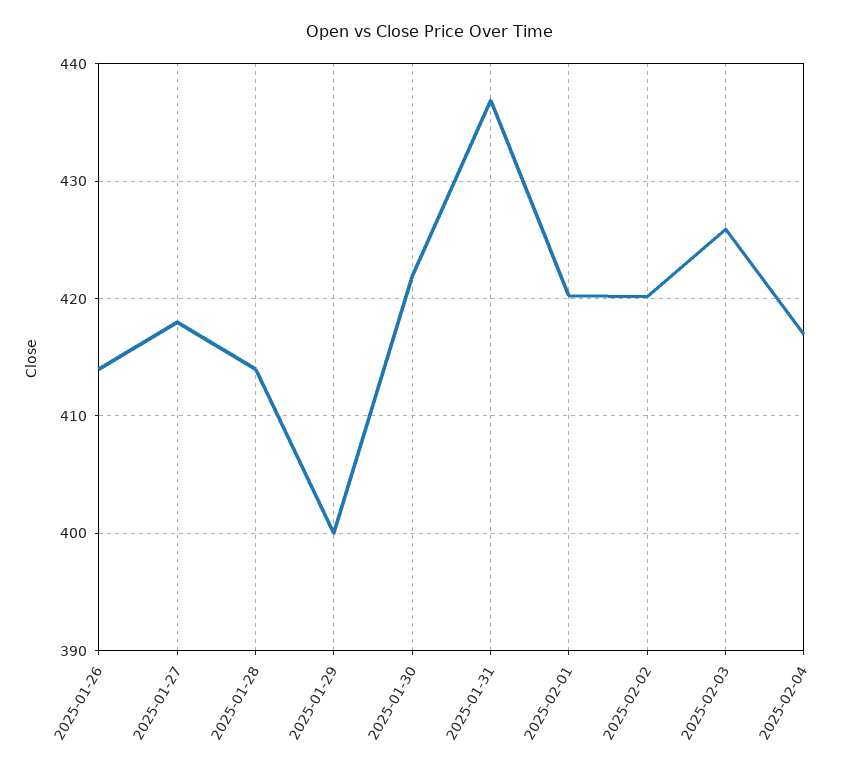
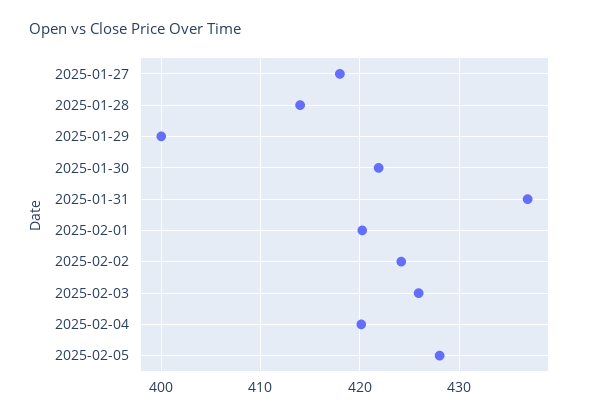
2025-01-26: 414 -> none
2025-02-02: 420 -> 424
2025-02-04: 417 -> 420
2025-02-05: none -> 428

